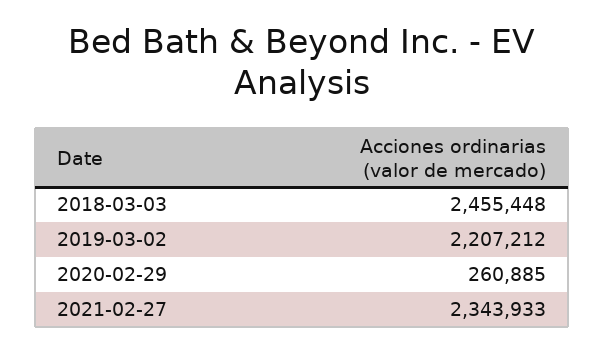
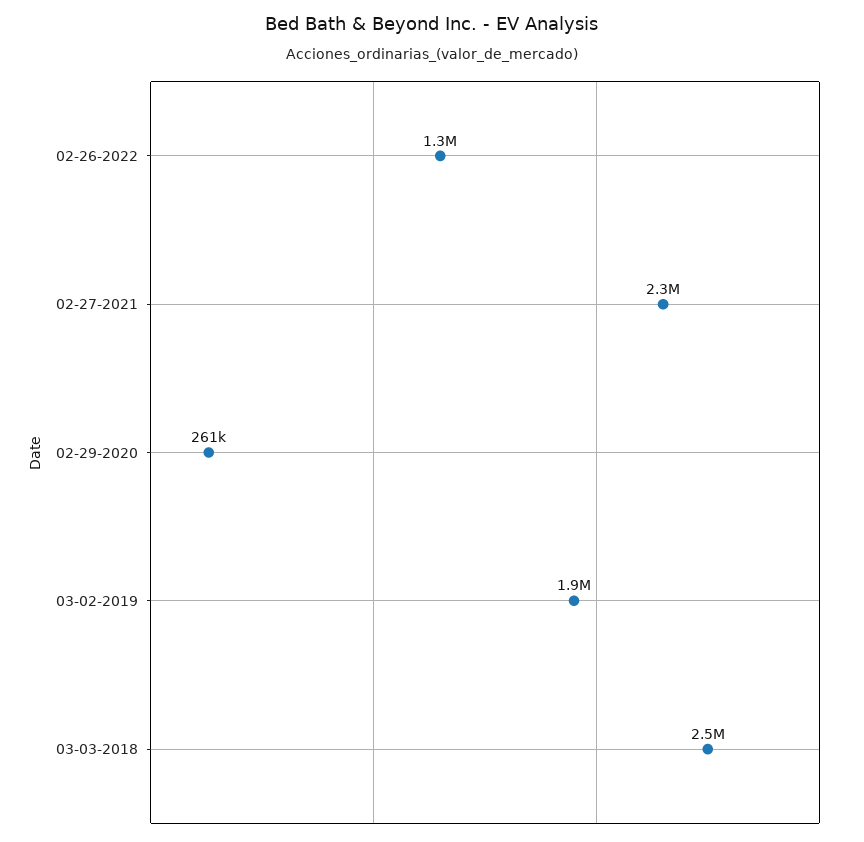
2019-03-02: 2207212 -> 1900000
02-26-2022: none -> 1300000

